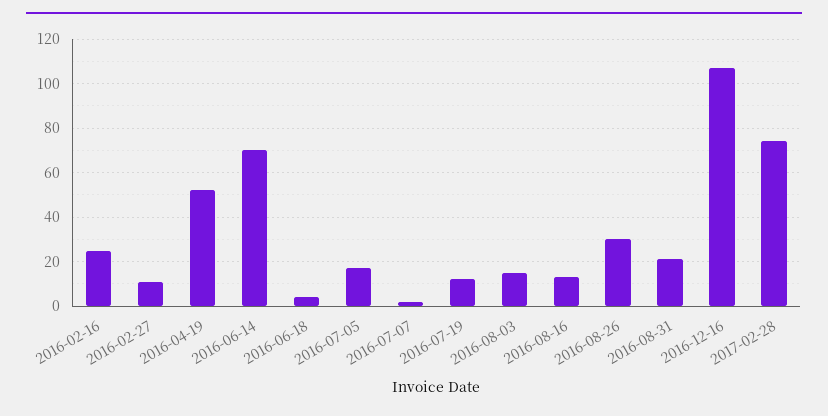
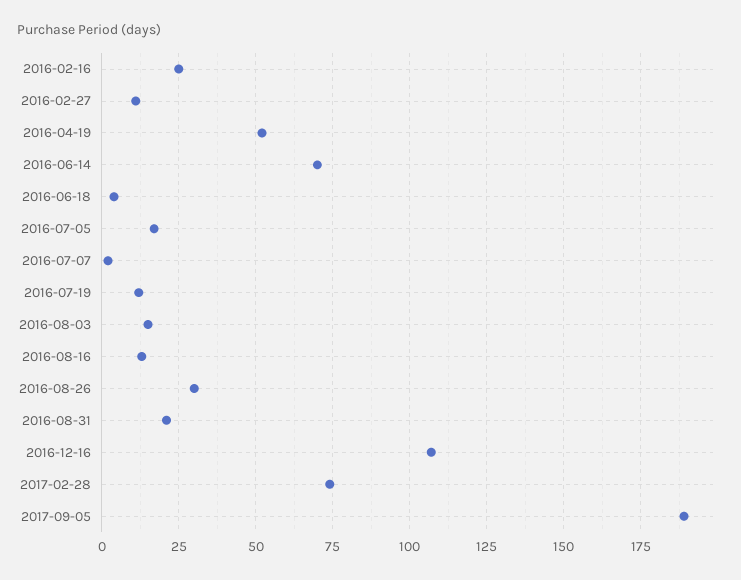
2017-09-05: none -> 190

